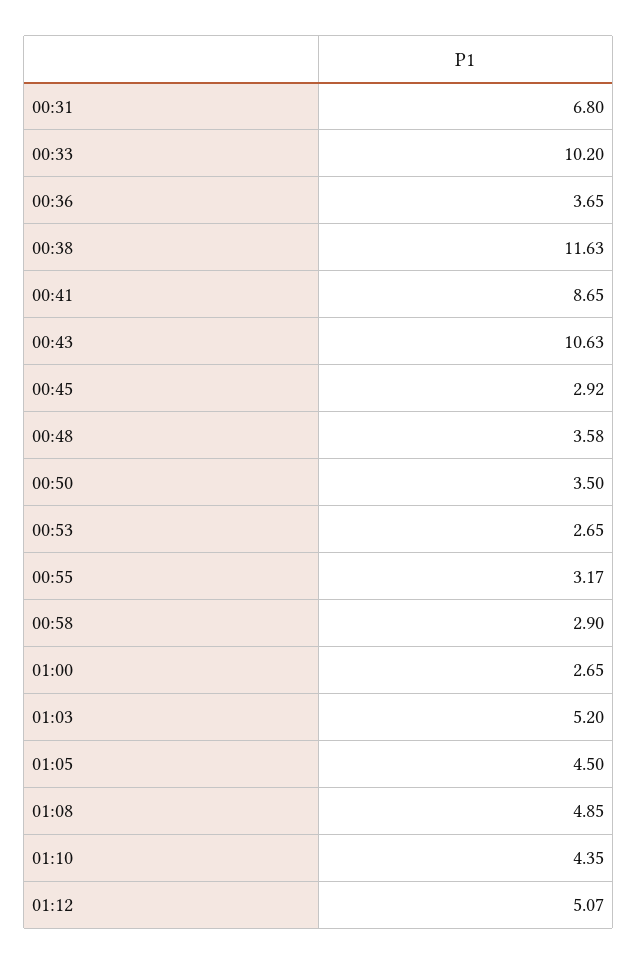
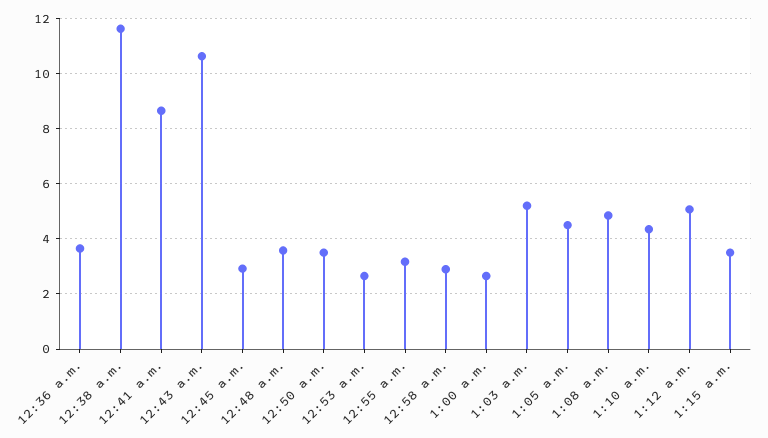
00:31: 6.8 -> none
00:33: 10.2 -> none
1:15 a.m.: none -> 3.5

